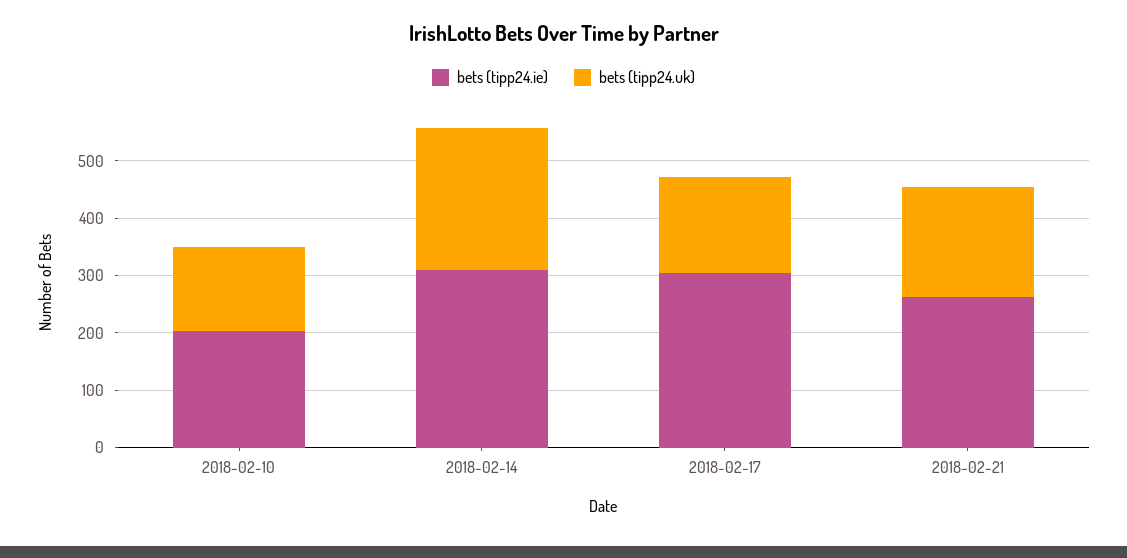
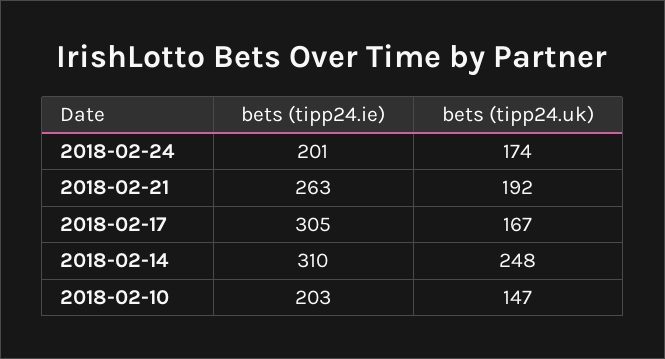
bets (tipp24.ie), 2018-02-24: none -> 201
bets (tipp24.uk), 2018-02-24: none -> 174

